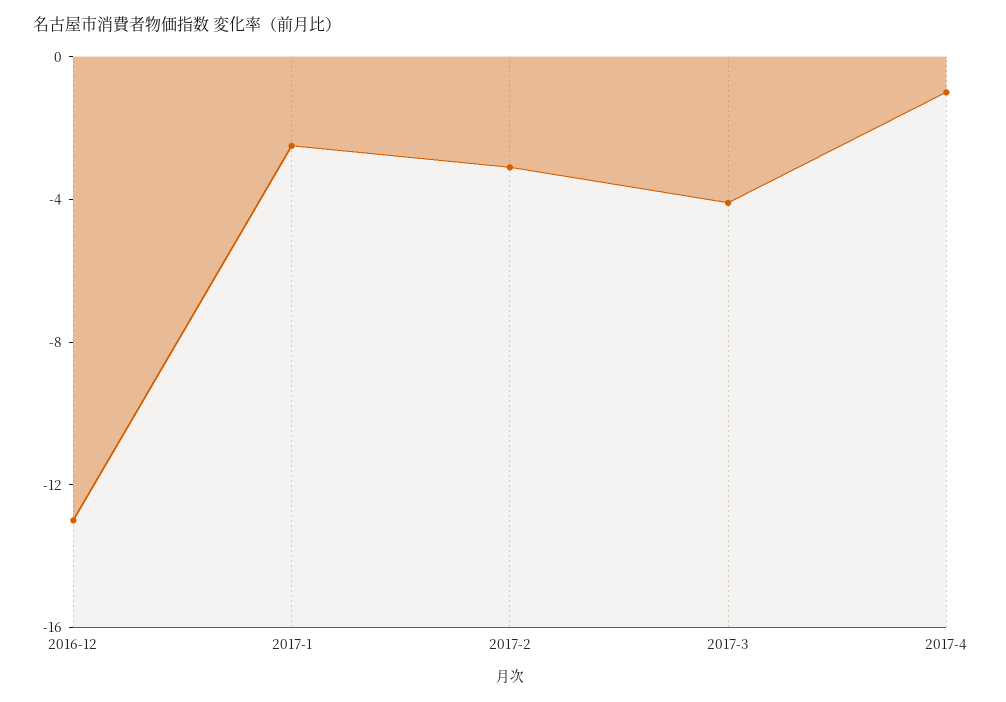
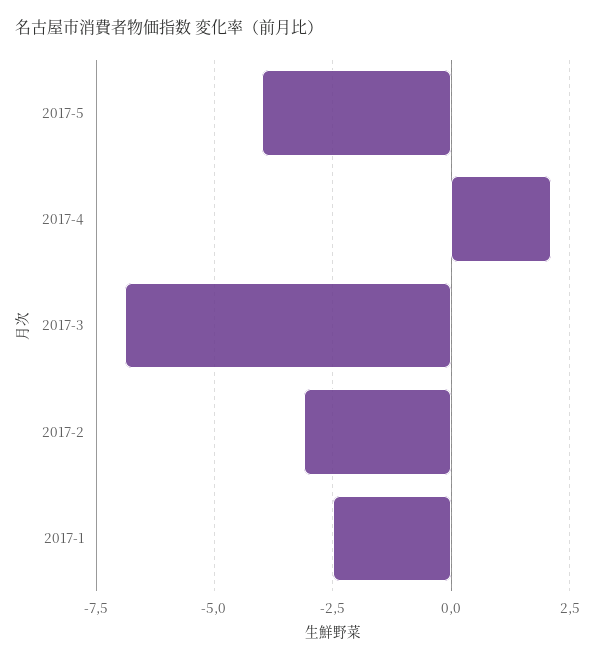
2016-12: -13 -> none
2017-3: -4 -> -7
2017-4: -1 -> 2
2017-5: none -> -4

